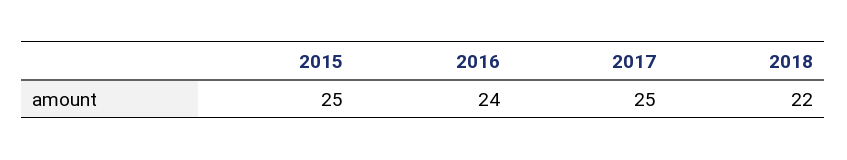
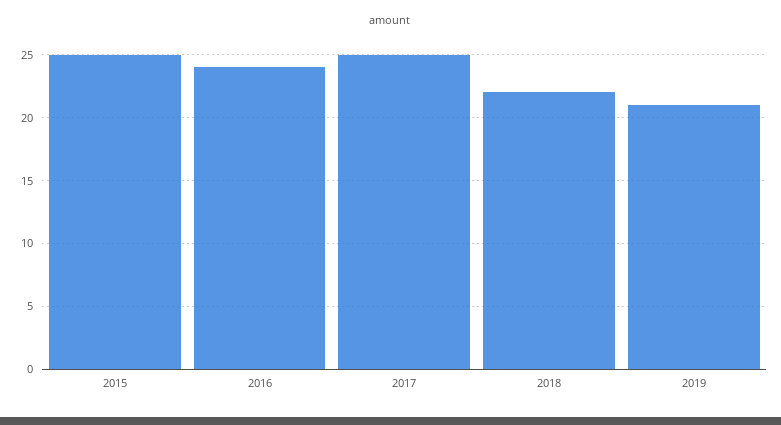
2019: none -> 21

